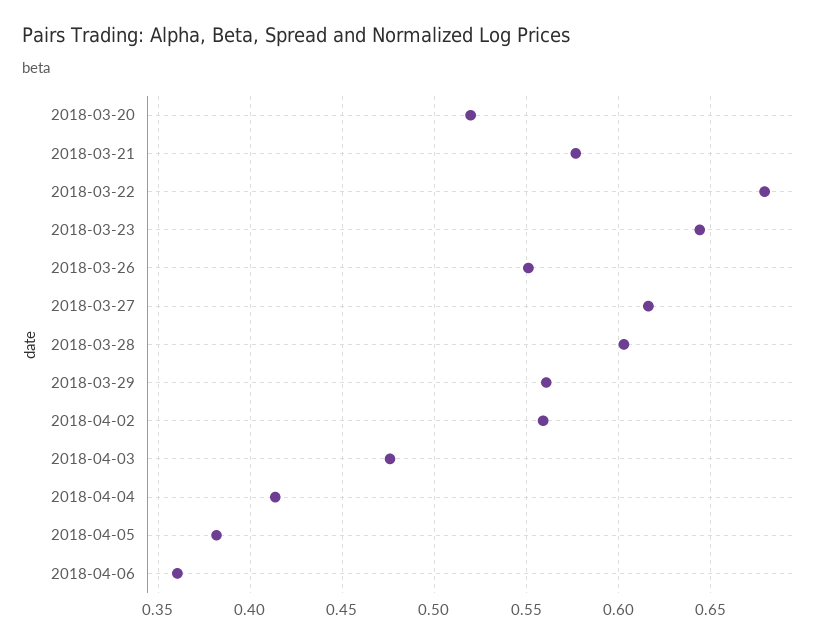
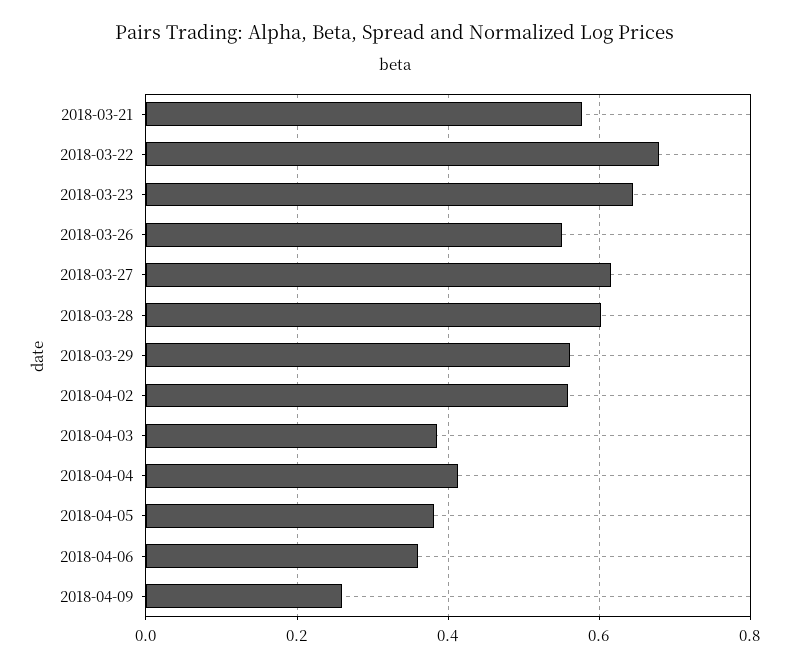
2018-03-20: 0.52 -> none
2018-04-03: 0.475 -> 0.38
2018-04-09: none -> 0.26

